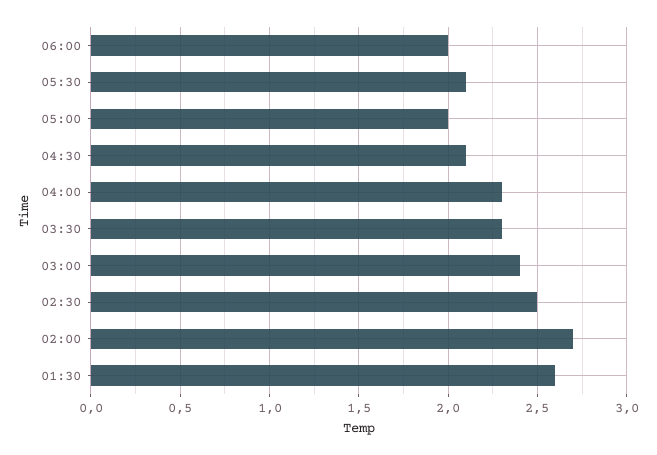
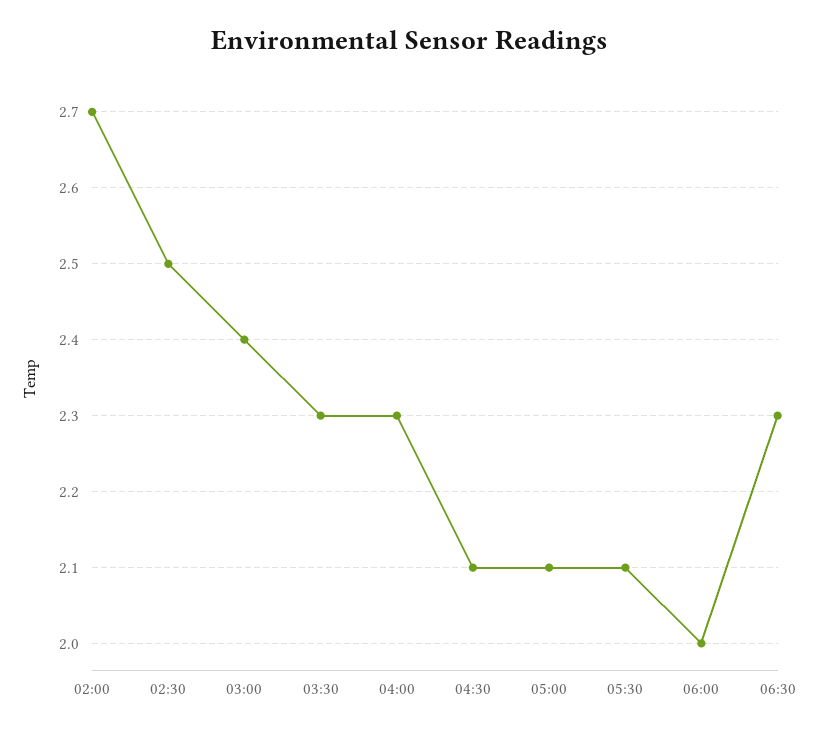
05:00: 2 -> 2.1
01:30: 2.6 -> none
06:30: none -> 2.3

